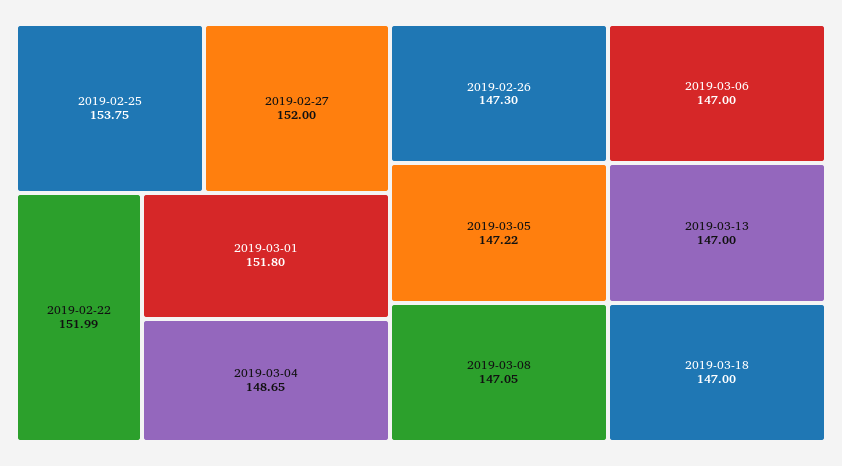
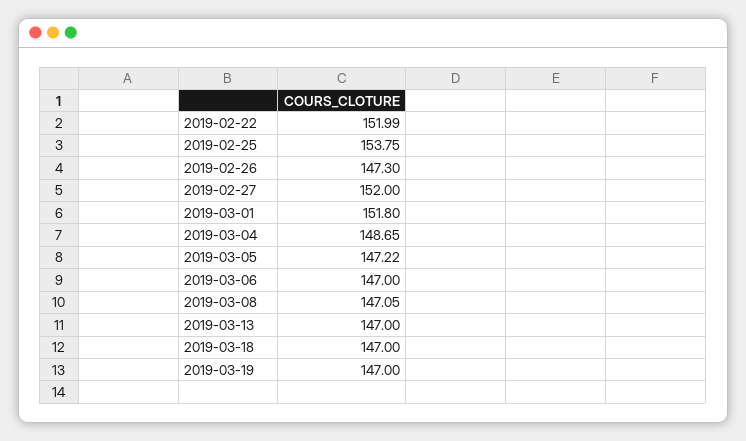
2019-03-19: none -> 147

